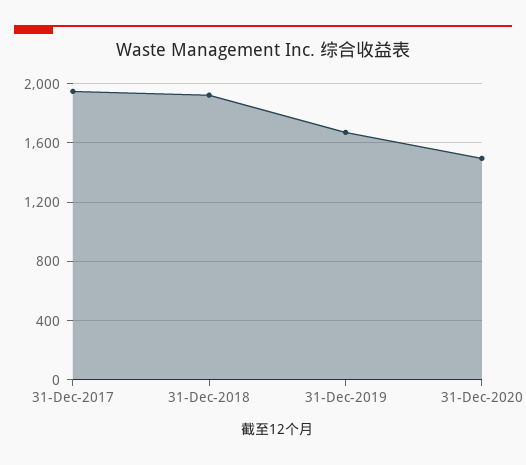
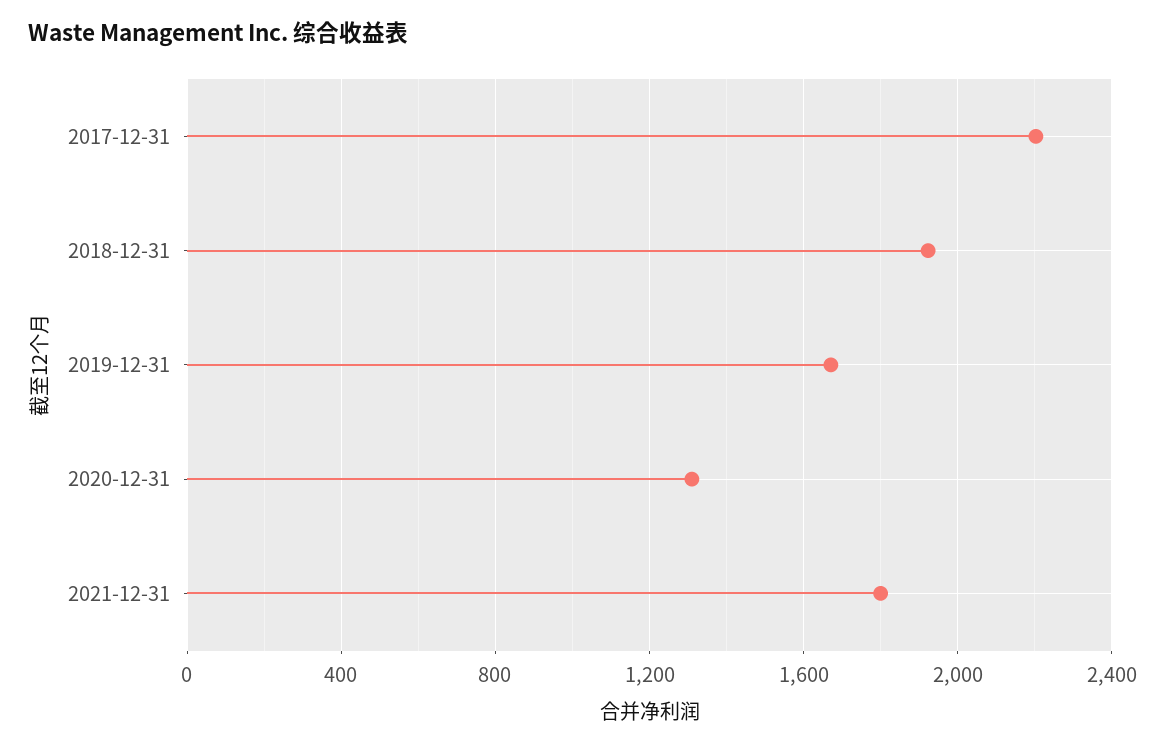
31-Dec-2017: 1950 -> 2200
31-Dec-2020: 1500 -> 1300
2021-12-31: none -> 1800

